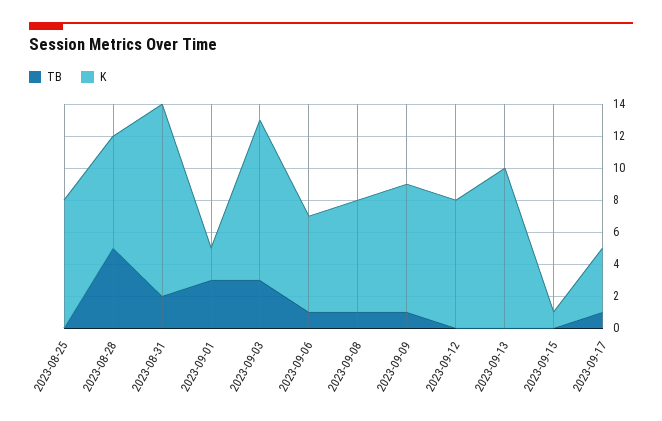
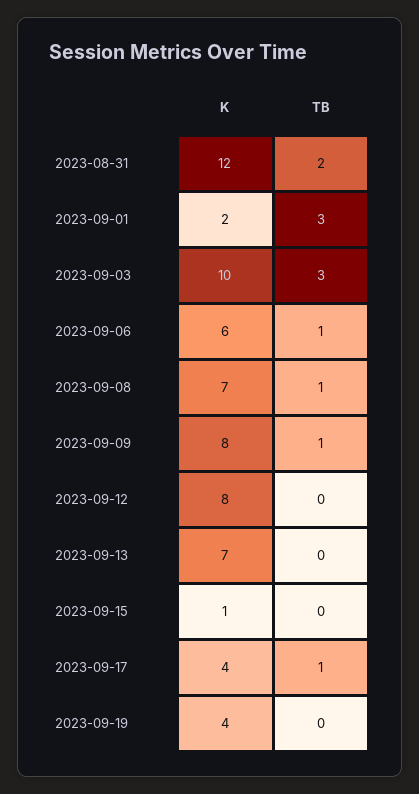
TB, 2023-08-25: 0 -> none
K, 2023-08-25: 8 -> none
TB, 2023-08-28: 5 -> none
K, 2023-08-28: 7 -> none
K, 2023-09-13: 10 -> 7
K, 2023-09-19: none -> 4
TB, 2023-09-19: none -> 0

